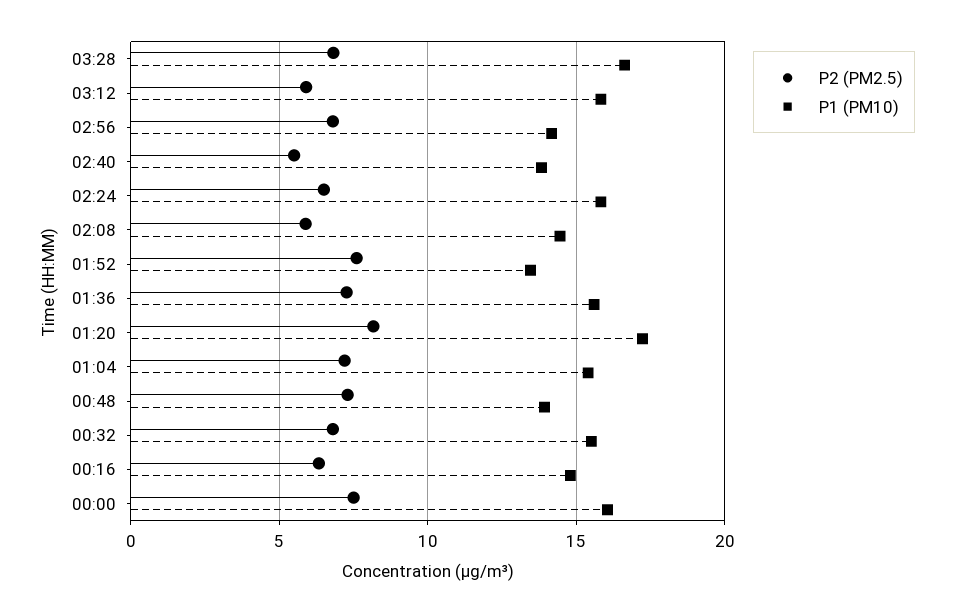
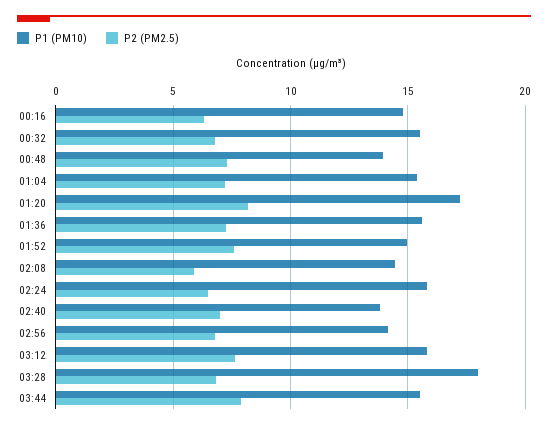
P1 (PM10), 03:28: 16.5 -> 18
P2 (PM2.5), 03:12: 6 -> 7.5
P2 (PM2.5), 02:40: 5.5 -> 7
P1 (PM10), 01:52: 13.5 -> 15
P2 (PM2.5), 00:00: 7.5 -> none
P1 (PM10), 00:00: 16 -> none
P1 (PM10), 03:44: none -> 15.5
P2 (PM2.5), 03:44: none -> 8

